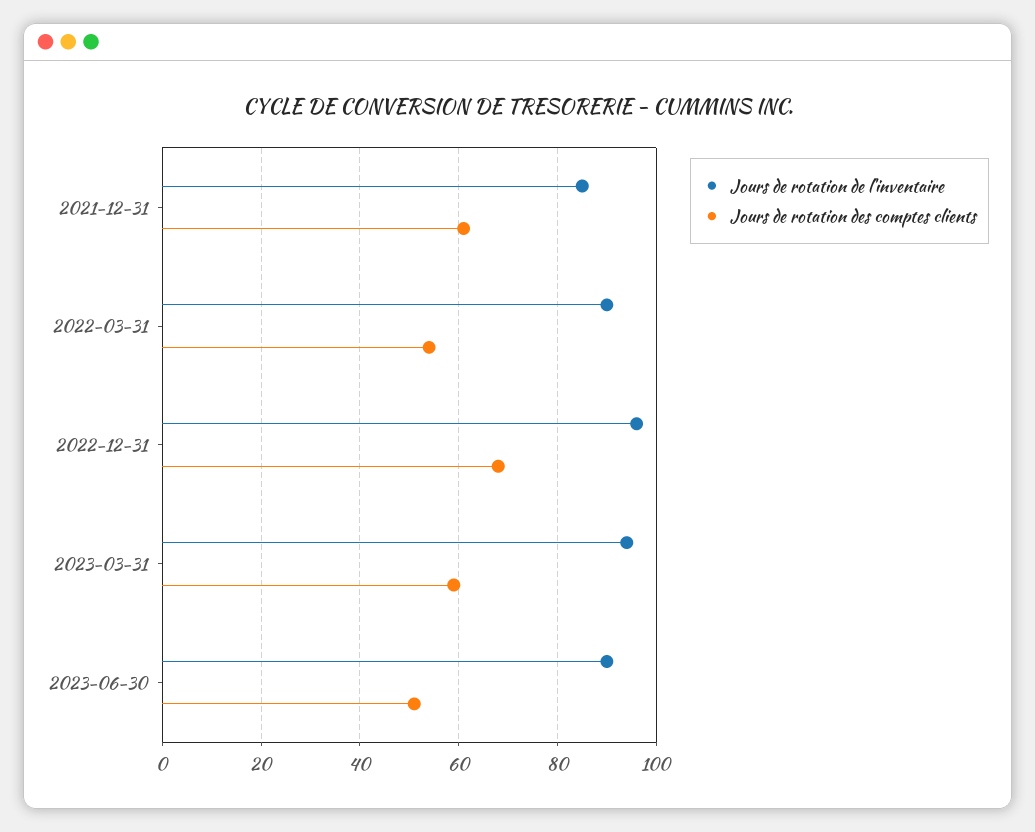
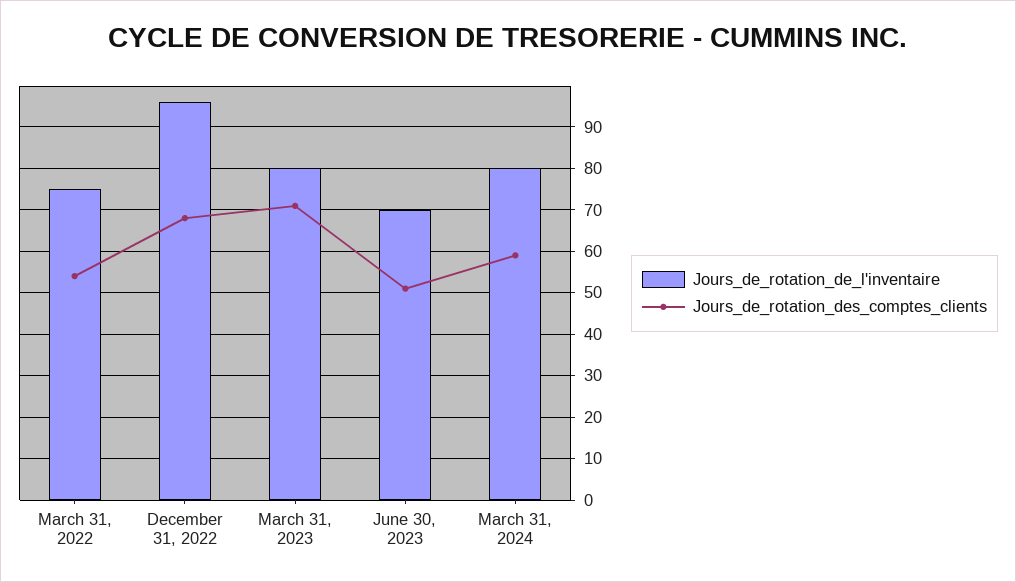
Jours de rotation de l'inventaire, 2021-12-31: 85 -> none
Jours de rotation des comptes clients, 2021-12-31: 60 -> none
Jours de rotation de l'inventaire, 2022-03-31: 90 -> 75
Jours de rotation de l'inventaire, 2023-03-31: 95 -> 80
Jours de rotation des comptes clients, 2023-03-31: 60 -> 70
Jours de rotation de l'inventaire, 2023-06-30: 90 -> 70
Jours de rotation de l'inventaire, March 31, 2024: none -> 80
Jours de rotation des comptes clients, March 31, 2024: none -> 60

